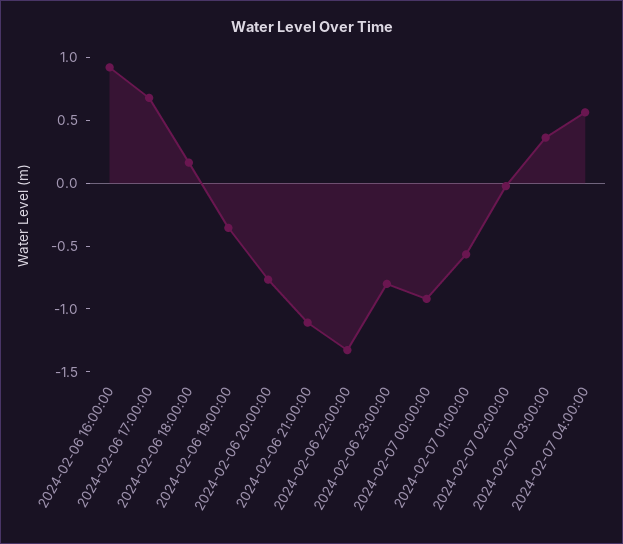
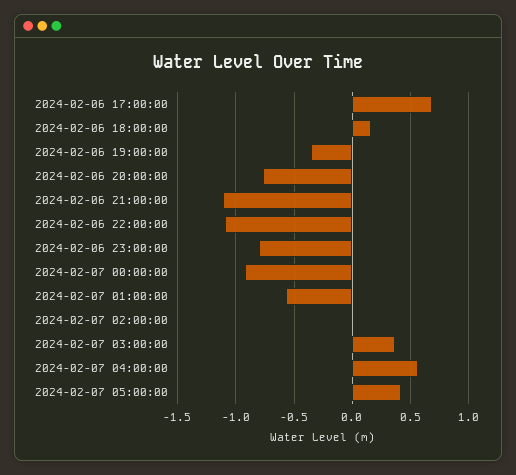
2024-02-06 16:00:00: 0.9 -> none
2024-02-06 22:00:00: -1.3 -> -1.1
2024-02-07 05:00:00: none -> 0.4

